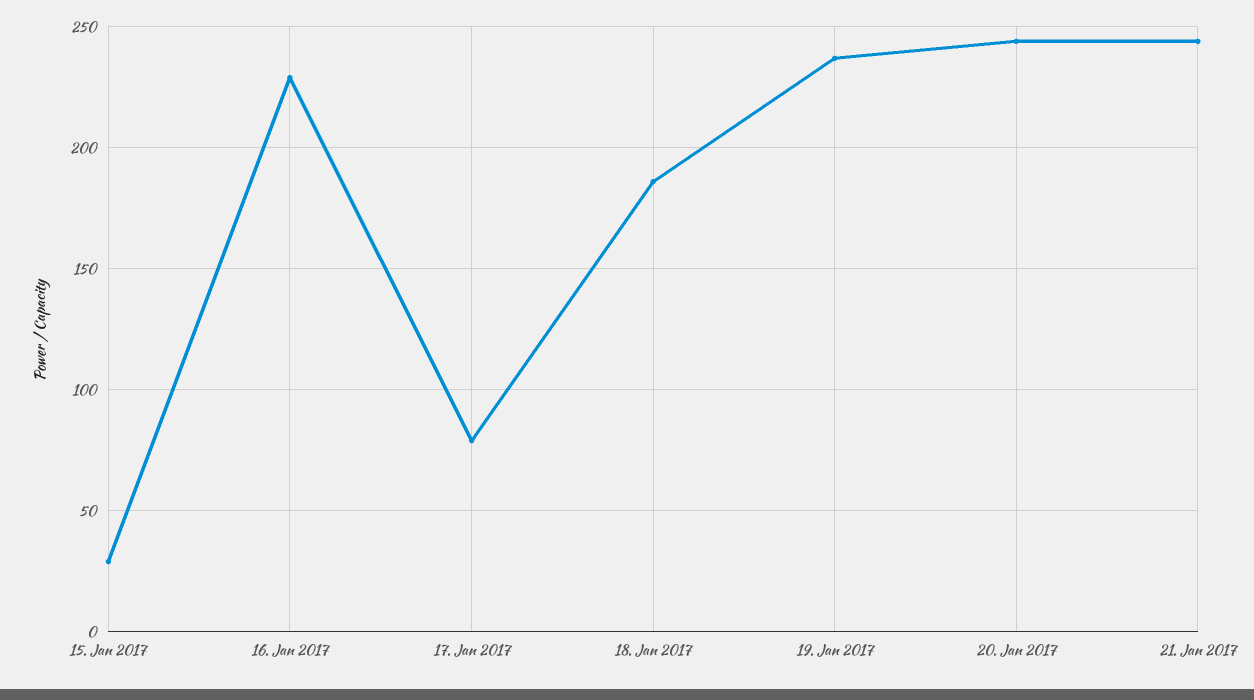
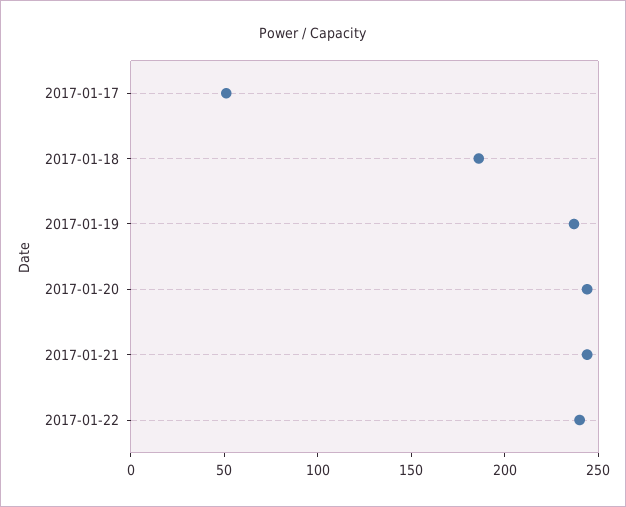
15. Jan 2017: 30 -> none
16. Jan 2017: 230 -> none
17. Jan 2017: 80 -> 50
2017-01-22: none -> 240

